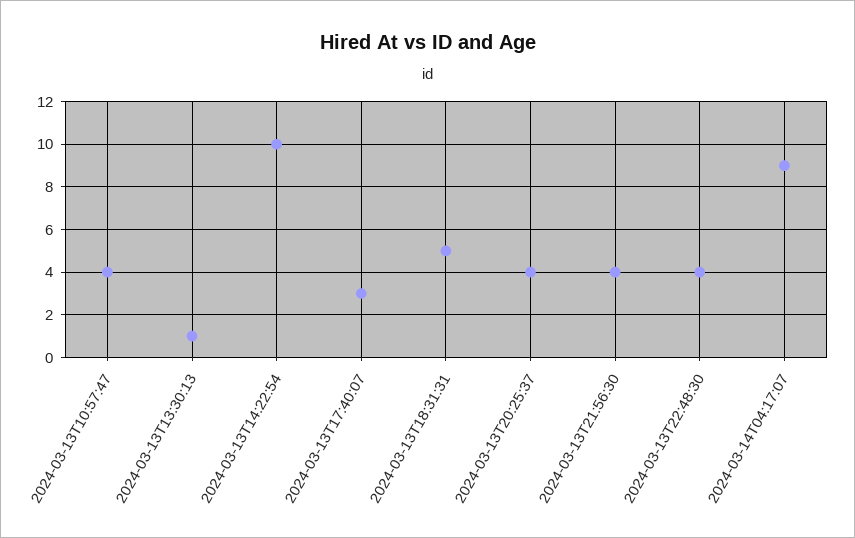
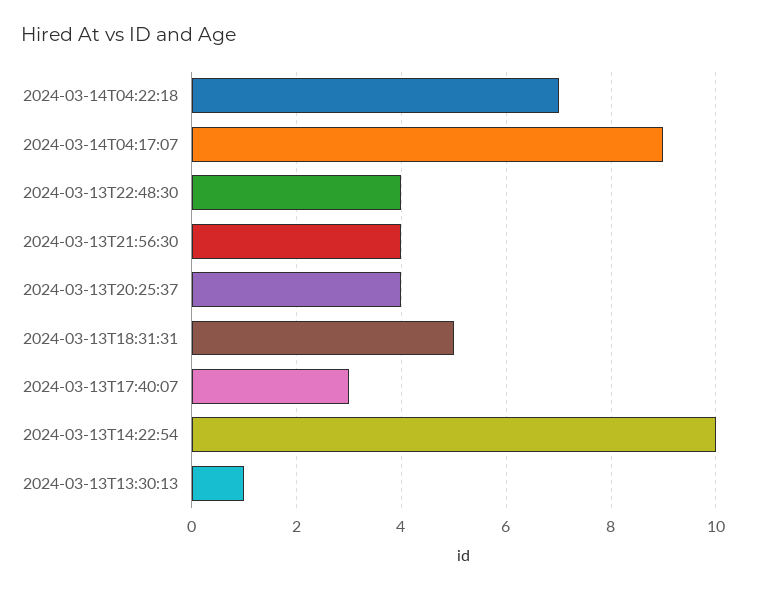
2024-03-13T10:57:47: 4 -> none
2024-03-14T04:22:18: none -> 7

